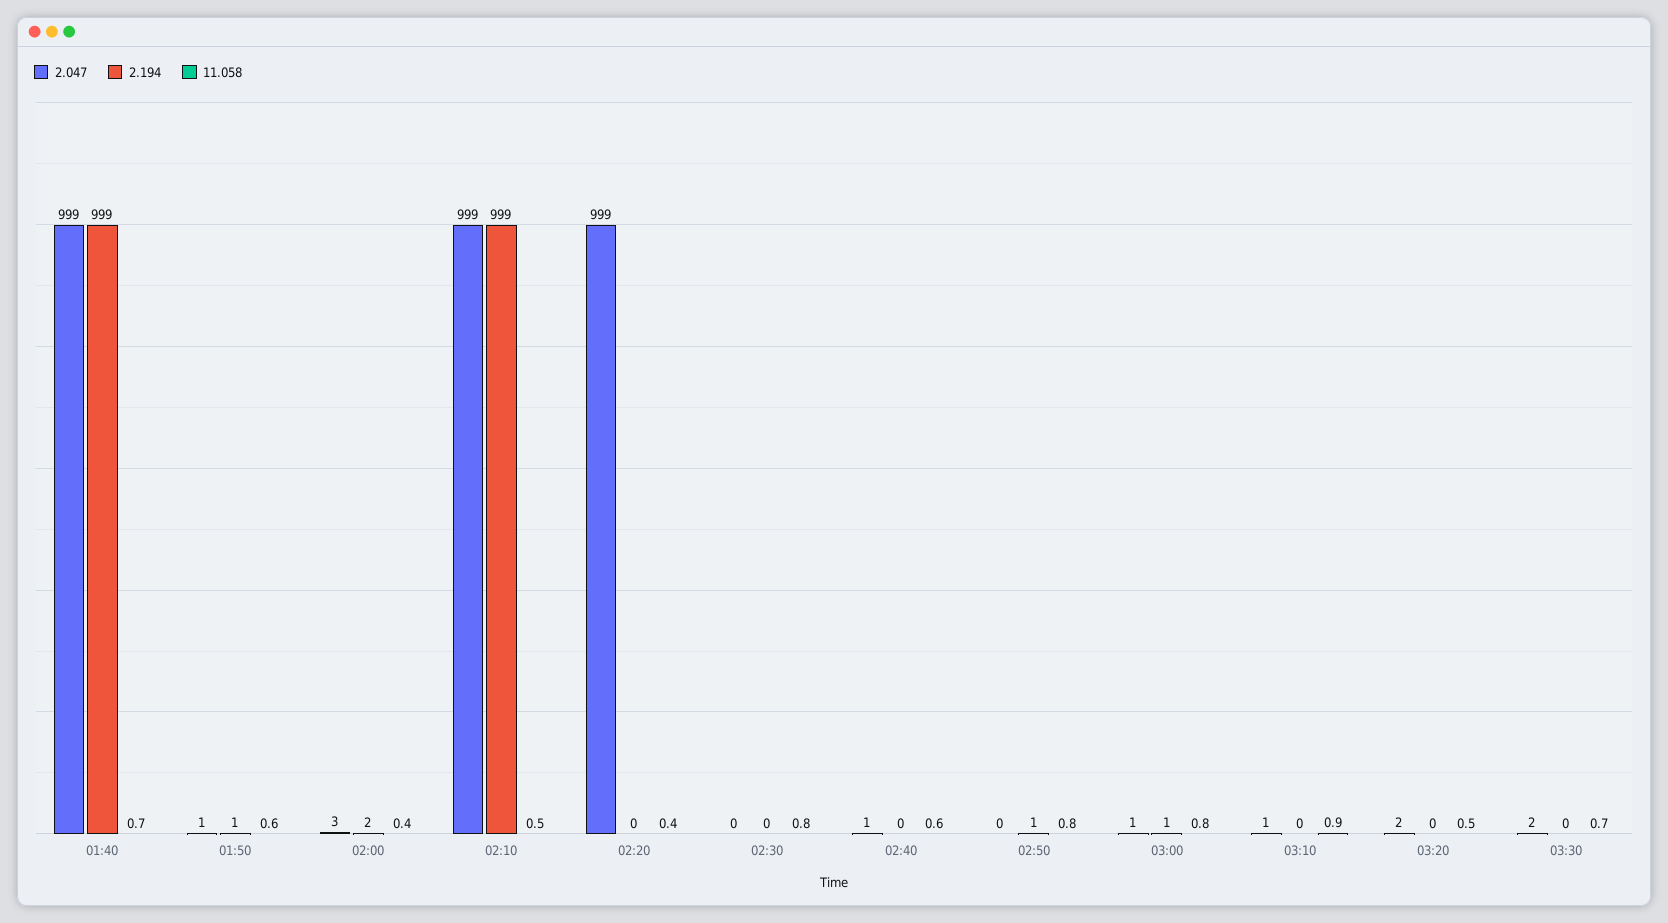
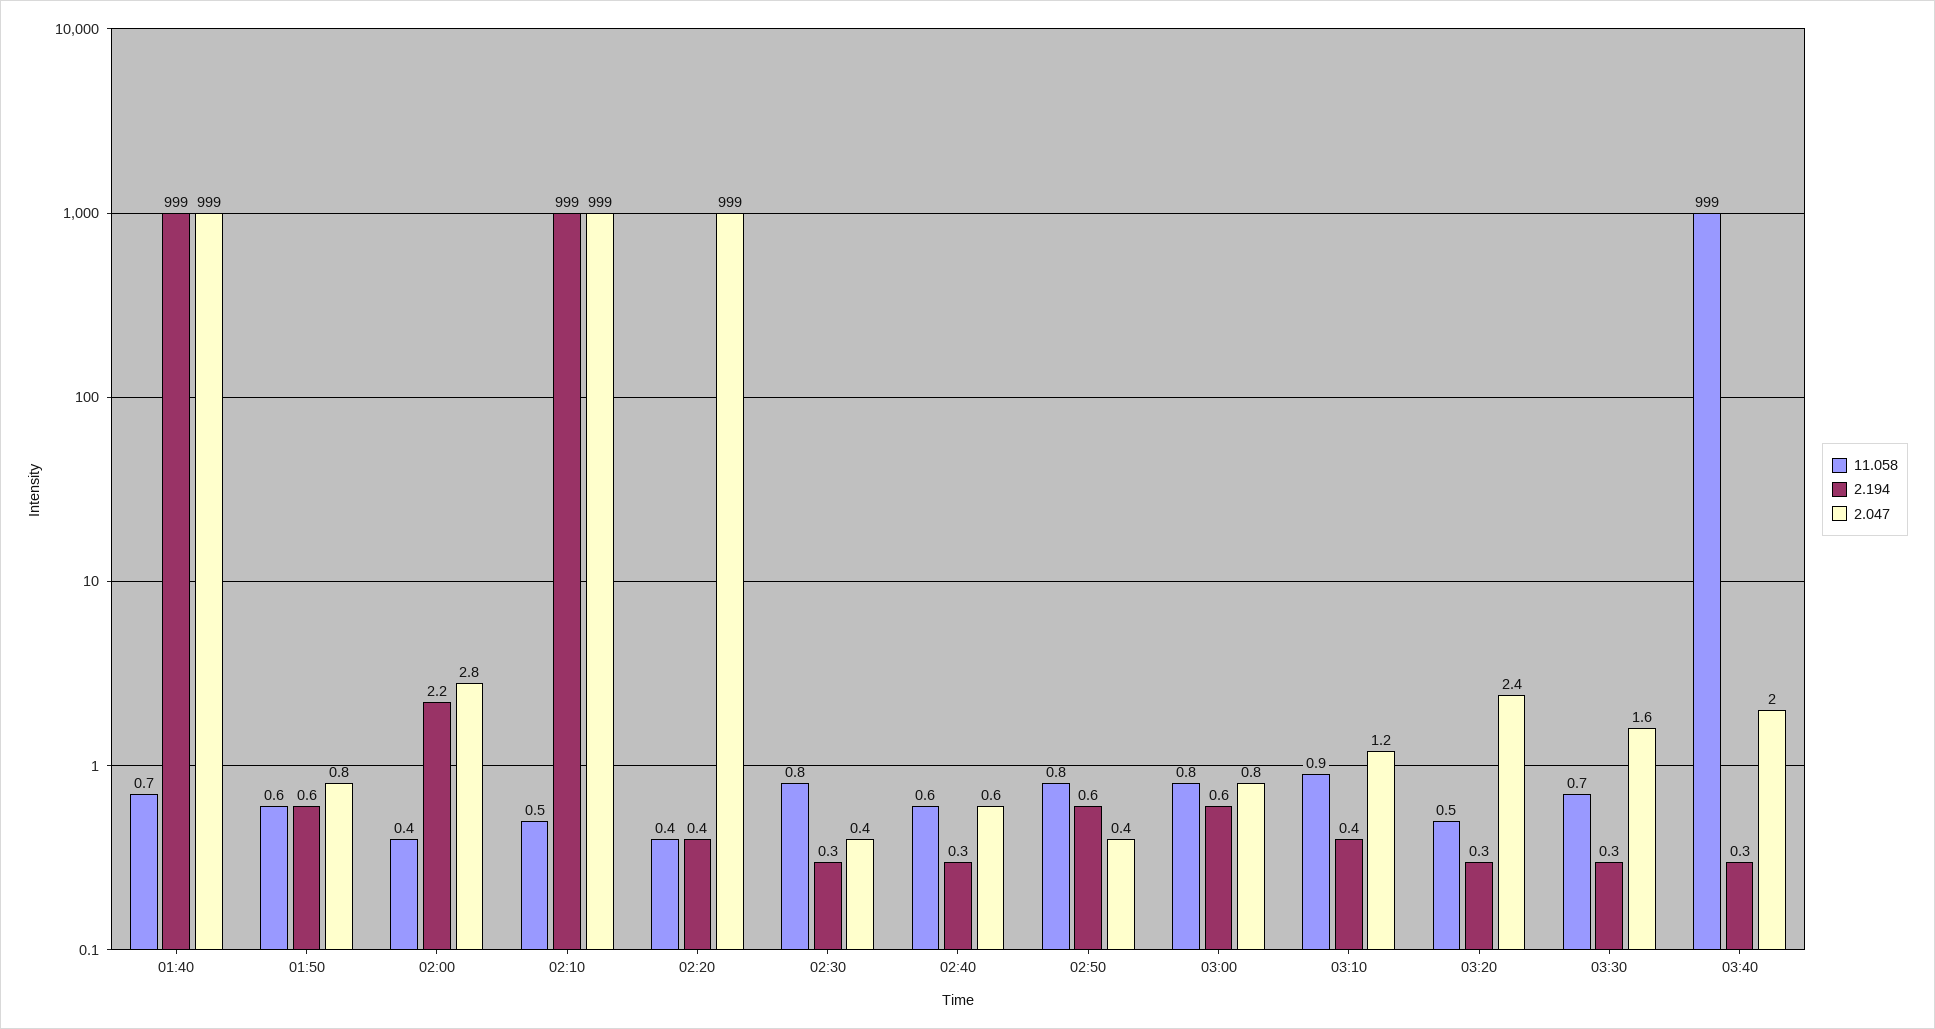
11.058, 03:40: none -> 999
2.194, 03:40: none -> 0.3
2.047, 03:40: none -> 2

